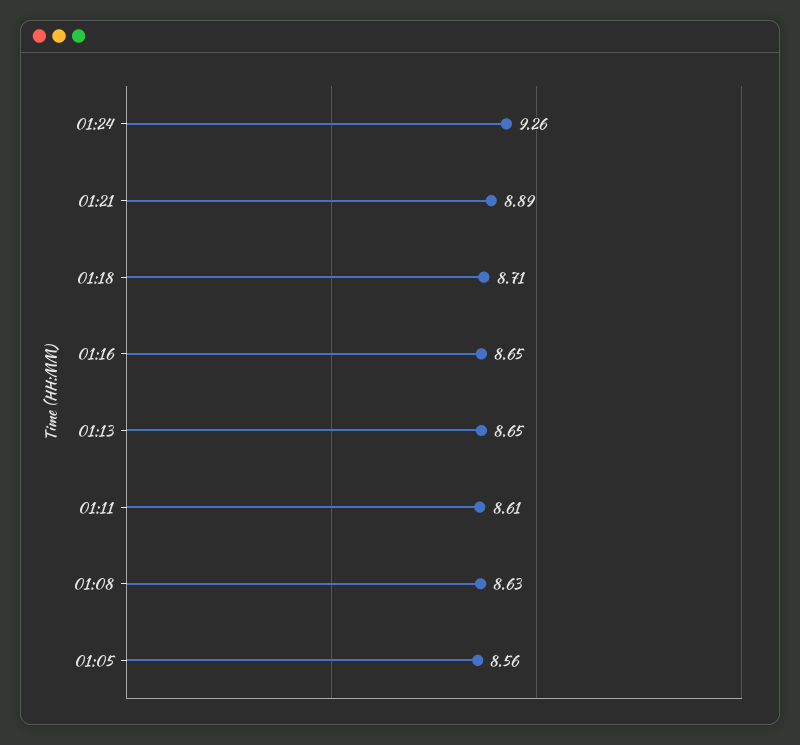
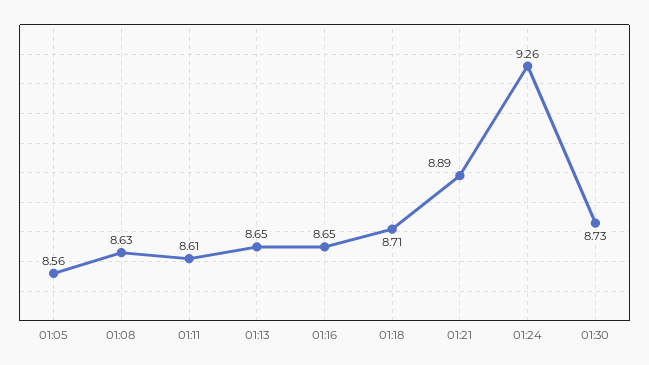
01:30: none -> 8.73

